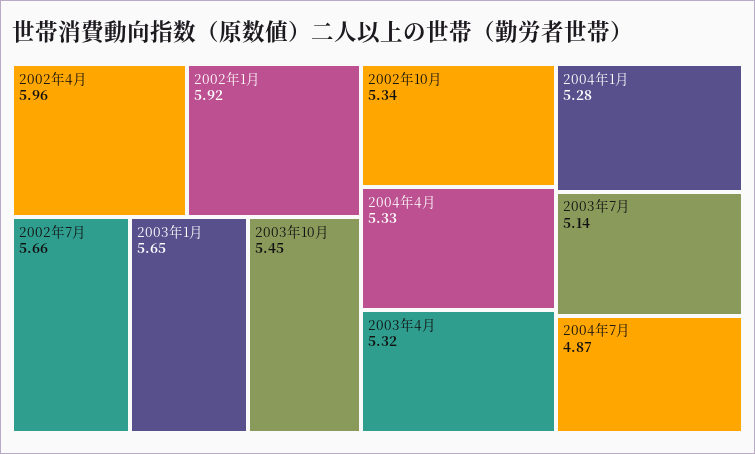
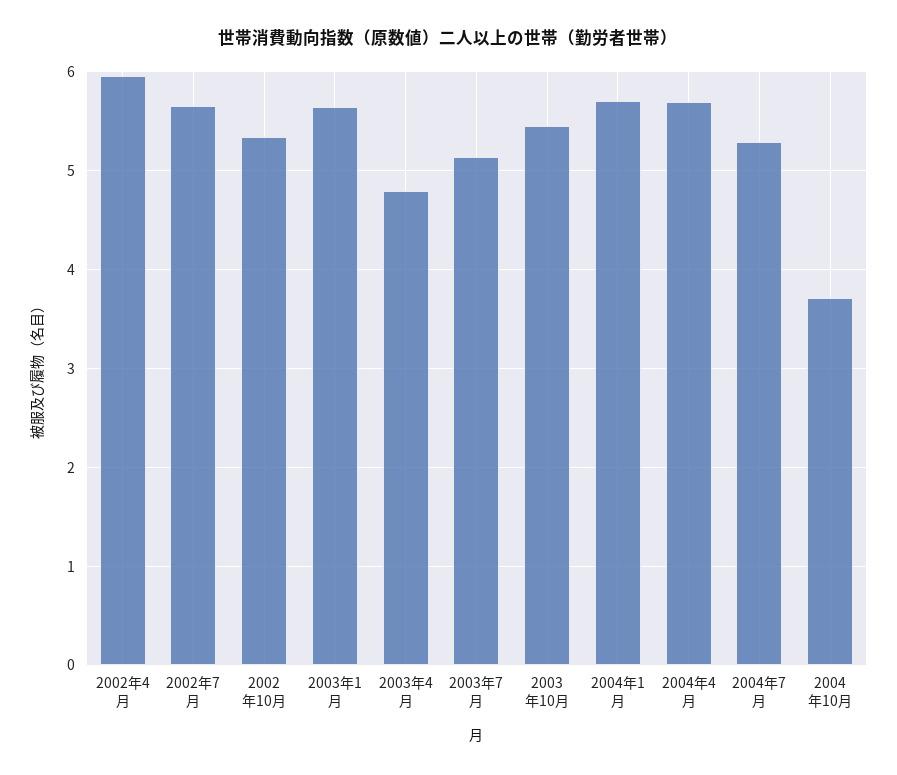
2002年1月: 5.92 -> none
2004年4月: 5.33 -> 5.7
2003年4月: 5.32 -> 4.8
2004年1月: 5.28 -> 5.7
2004年7月: 4.87 -> 5.3
2004年10月: none -> 3.7

